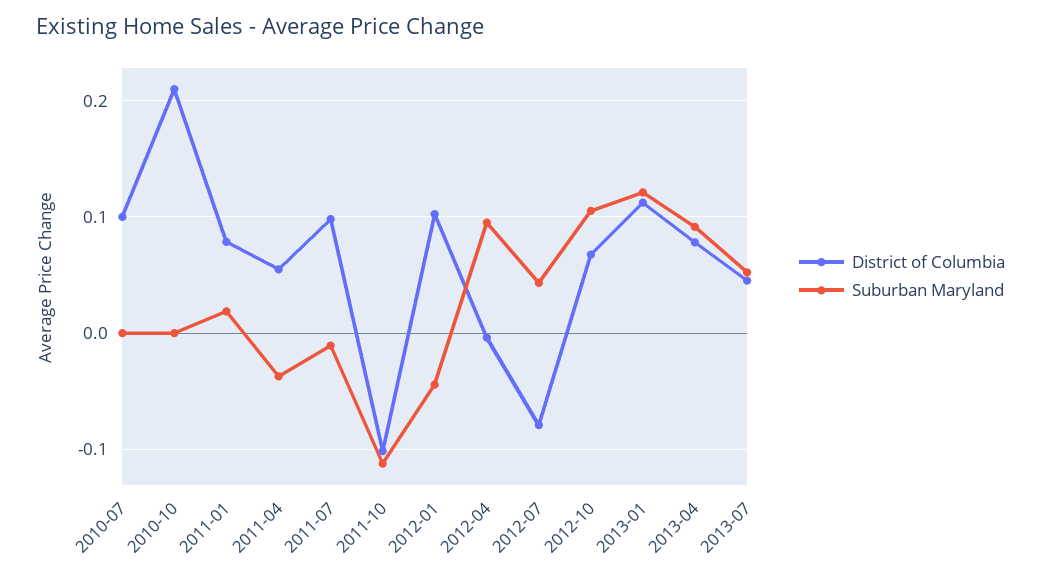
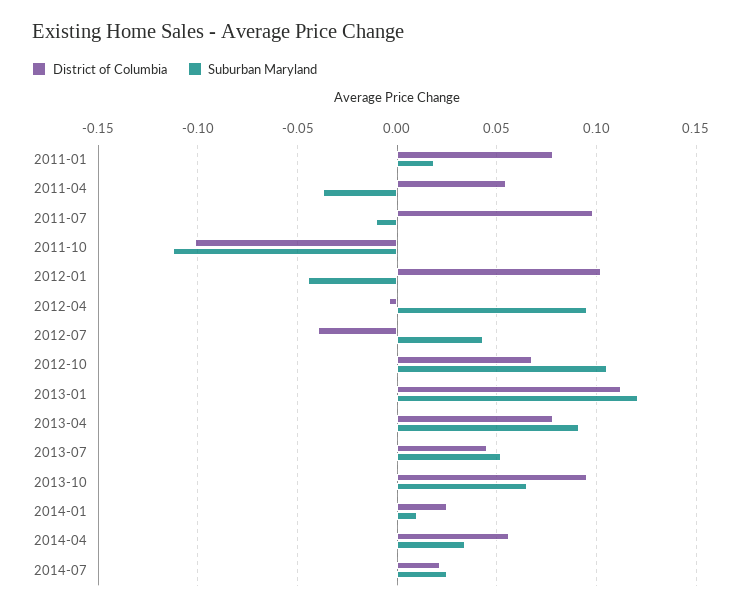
District of Columbia, 2010-07: 0.1 -> none
Suburban Maryland, 2010-07: 0 -> none
District of Columbia, 2010-10: 0.21 -> none
Suburban Maryland, 2010-10: 0 -> none
District of Columbia, 2012-07: -0.08 -> -0.04
District of Columbia, 2013-10: none -> 0.095
Suburban Maryland, 2013-10: none -> 0.065
District of Columbia, 2014-01: none -> 0.025
Suburban Maryland, 2014-01: none -> 0.01
District of Columbia, 2014-04: none -> 0.055
Suburban Maryland, 2014-04: none -> 0.035
District of Columbia, 2014-07: none -> 0.02
Suburban Maryland, 2014-07: none -> 0.025

